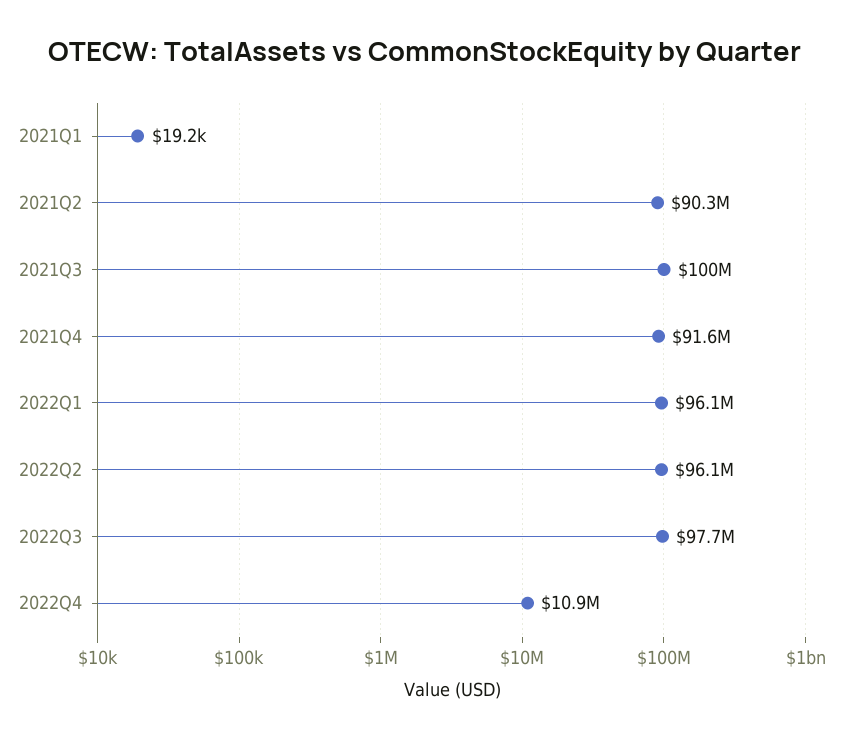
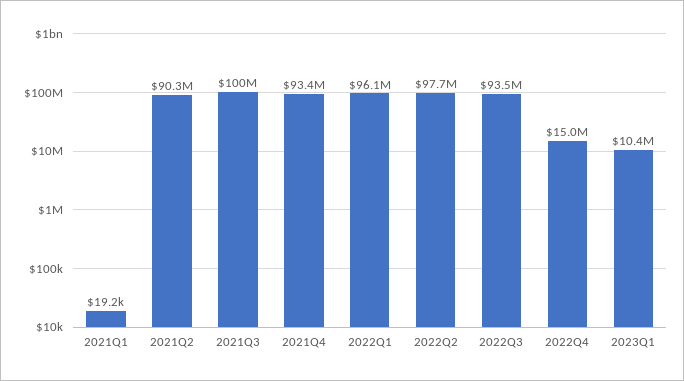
2021Q4: 91600000 -> 93400000
2022Q2: 96100000 -> 97700000
2022Q3: 97700000 -> 93500000
2022Q4: 10900000 -> 15000000
2023Q1: none -> 10400000

